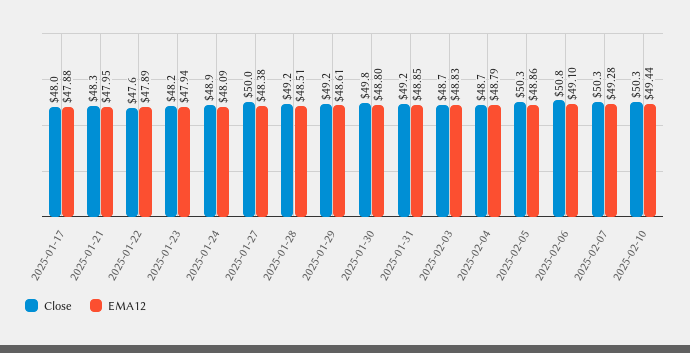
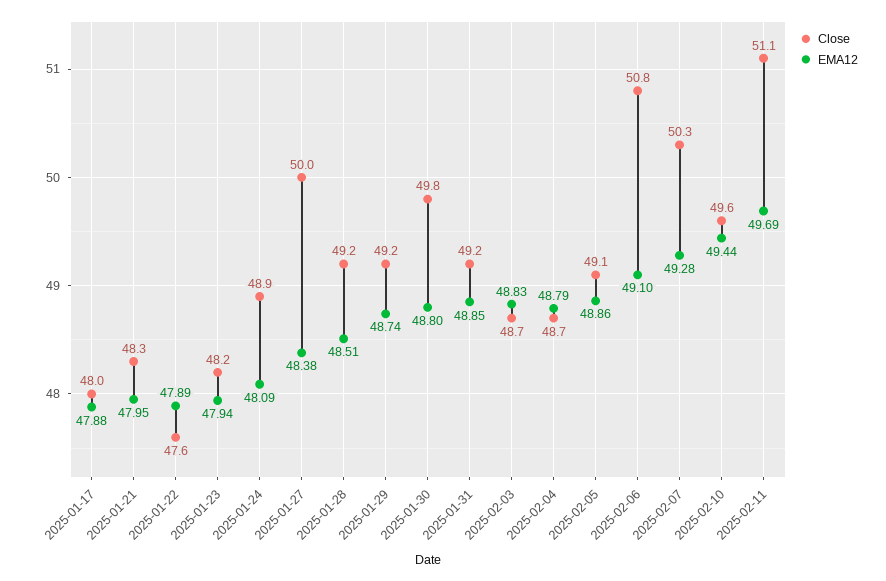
EMA12, 2025-01-29: 48.61 -> 48.74
Close, 2025-02-05: 50.3 -> 49.1
Close, 2025-02-10: 50.3 -> 49.6
Close, 2025-02-11: none -> 51.1
EMA12, 2025-02-11: none -> 49.69

